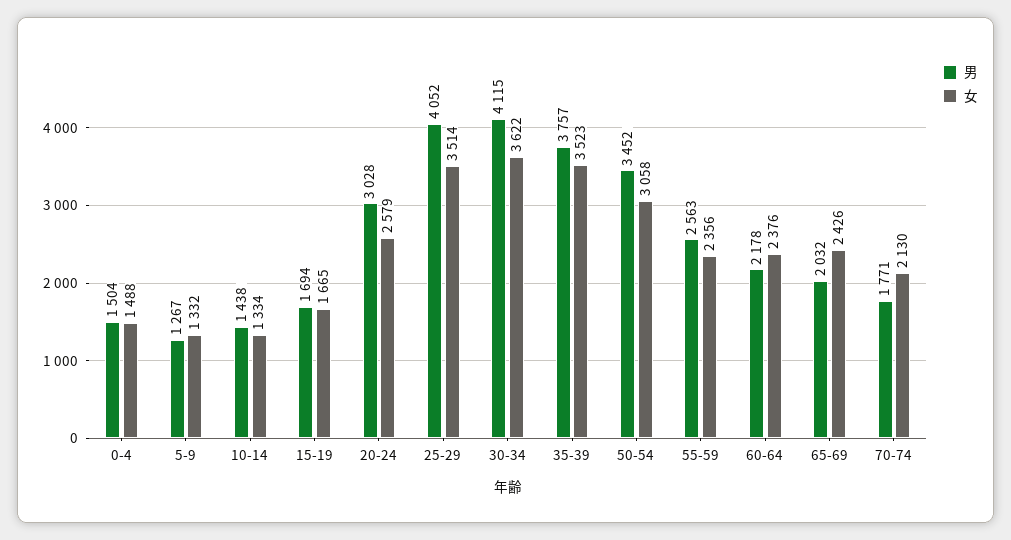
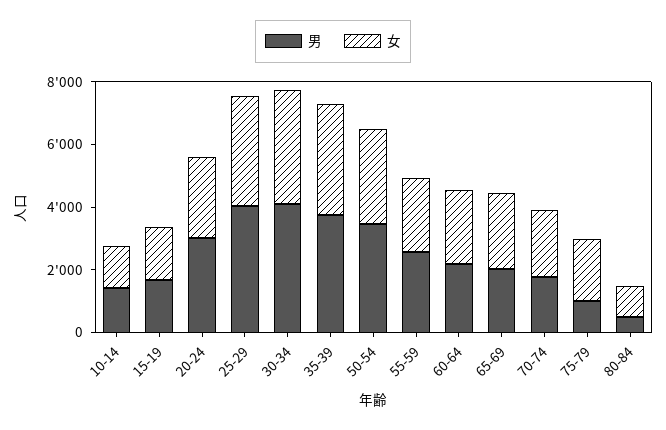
男, 0-4: 1504 -> none
女, 0-4: 1488 -> none
男, 5-9: 1267 -> none
女, 5-9: 1332 -> none
男, 75-79: none -> 1000
女, 75-79: none -> 2000
男, 80-84: none -> 500
女, 80-84: none -> 1000

